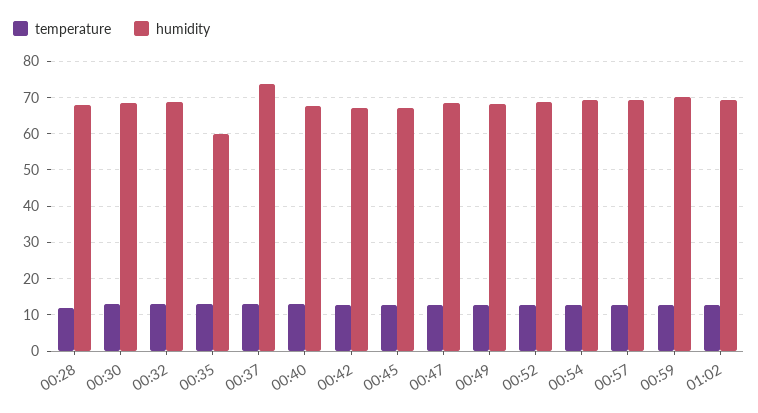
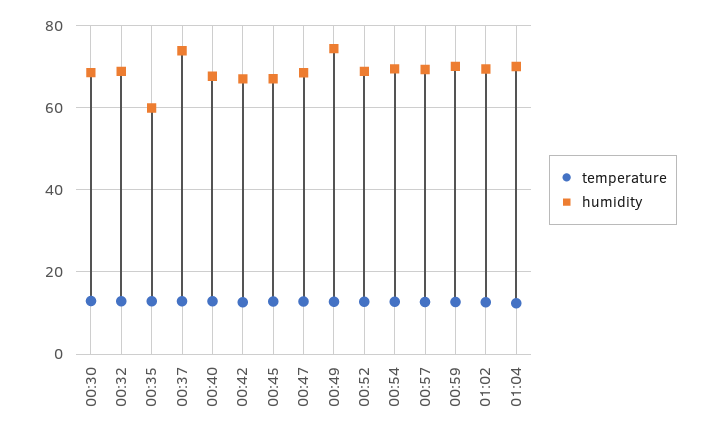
temperature, 00:28: 12 -> none
humidity, 00:28: 68 -> none
humidity, 00:49: 68 -> 74
temperature, 01:04: none -> 12
humidity, 01:04: none -> 70

